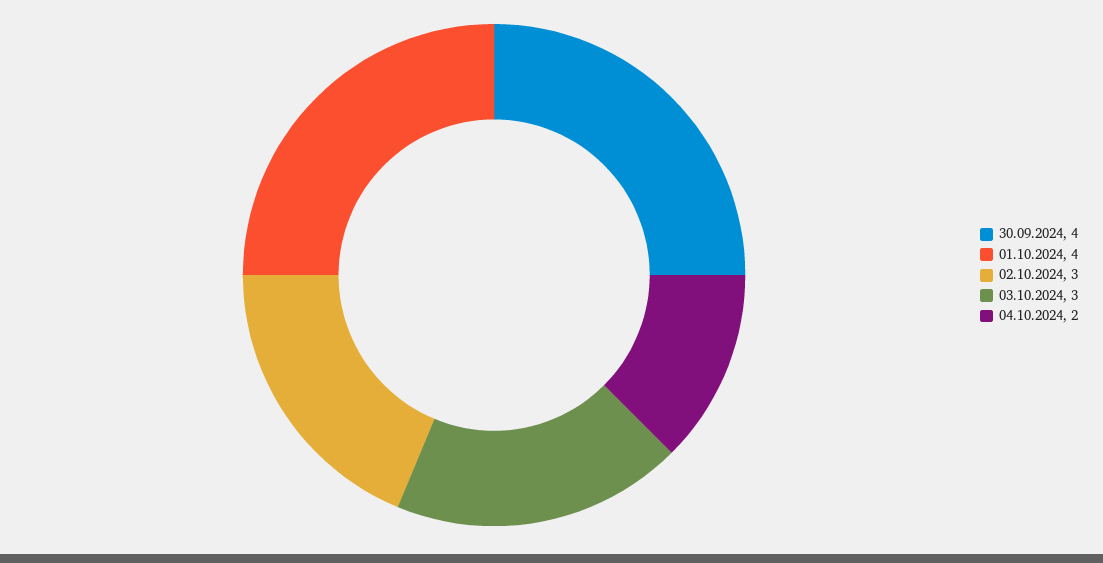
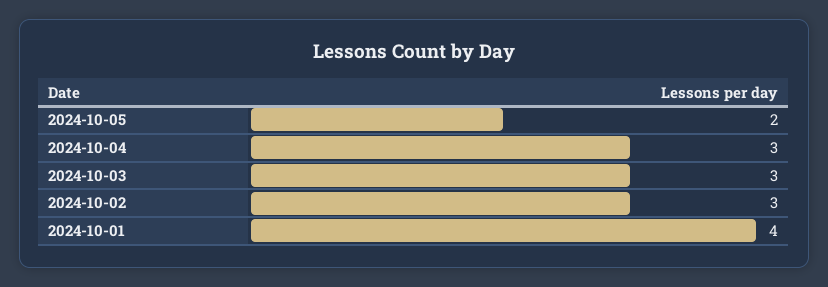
30.09.2024: 4 -> none
04.10.2024: 2 -> 3
2024-10-05: none -> 2

